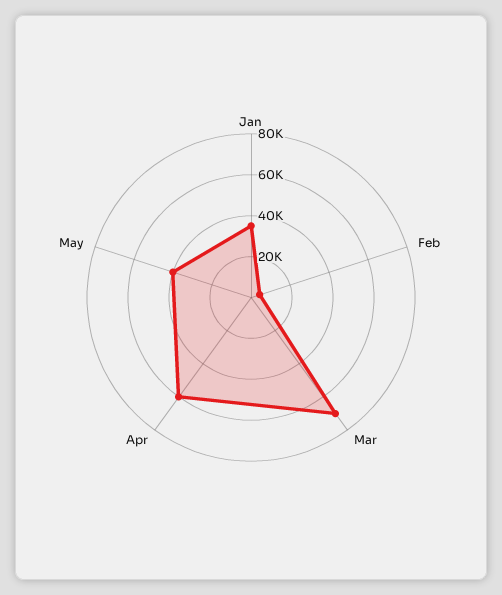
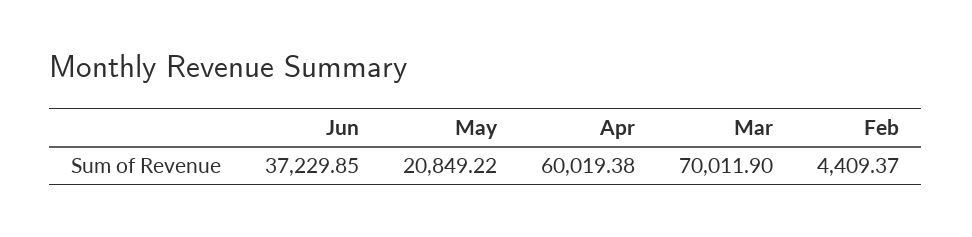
Jan: 35000 -> none
May: 40000 -> 20849.22
Jun: none -> 37229.85

